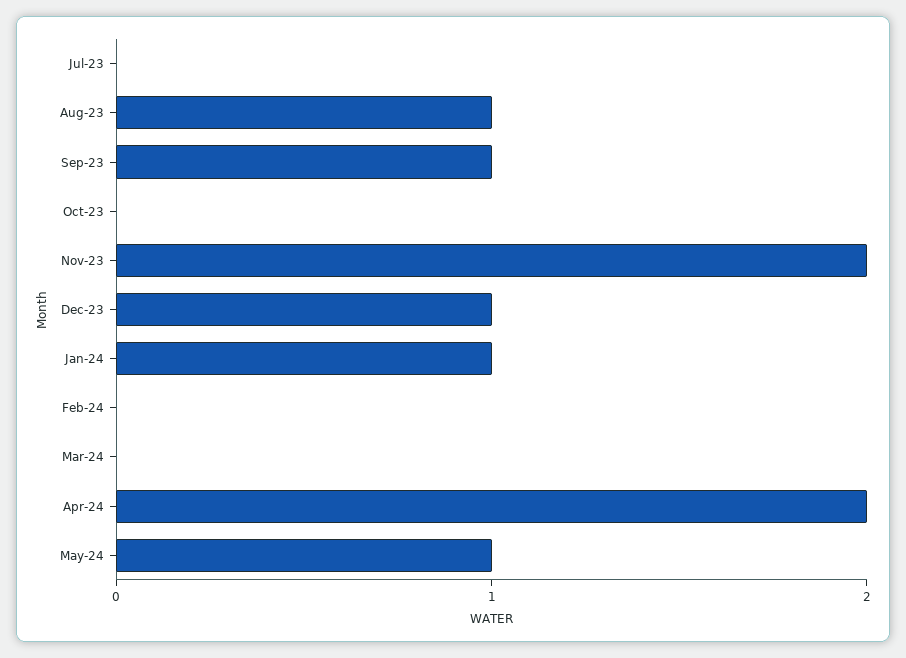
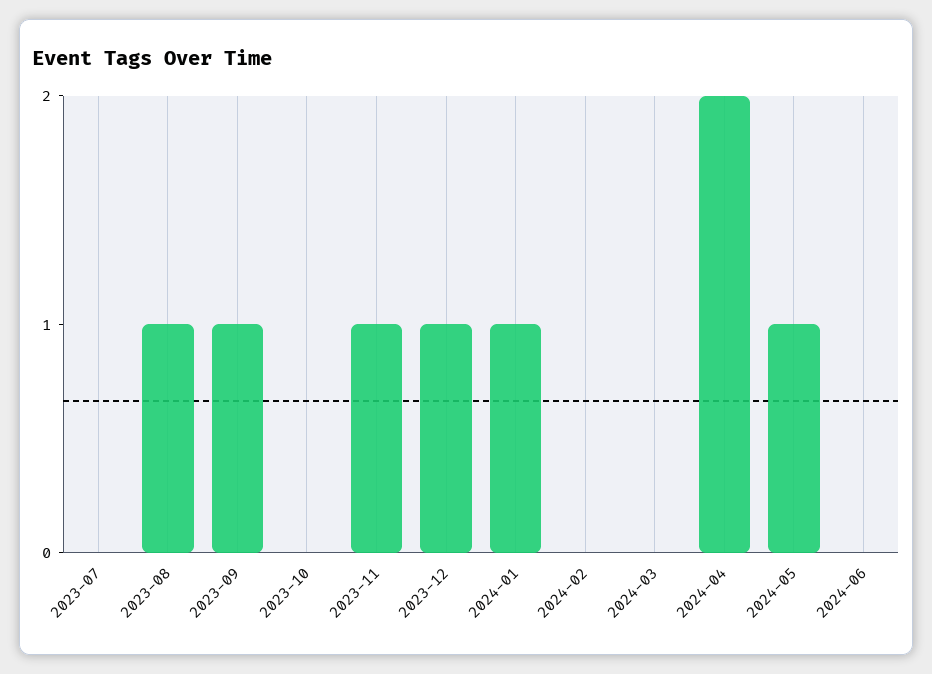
Nov-23: 2 -> 1
2024-06: none -> 0

